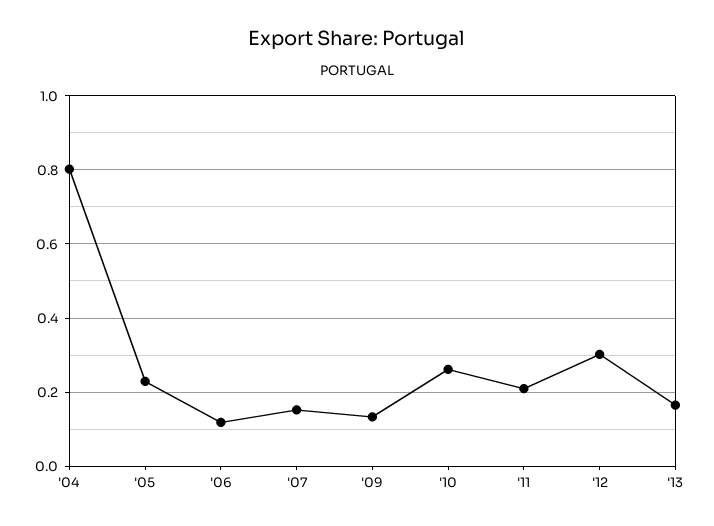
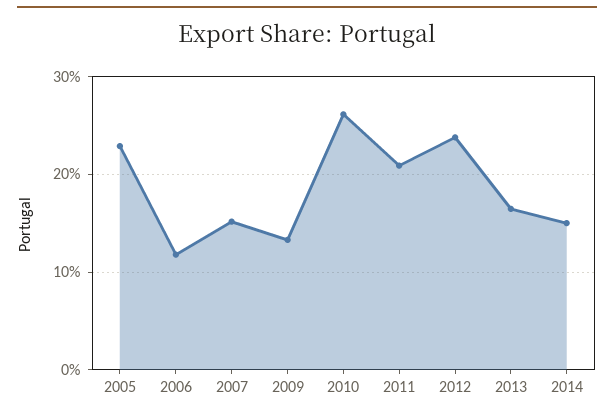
'04: 0.8 -> none
'12: 0.3 -> 0.24
2014: none -> 0.15

